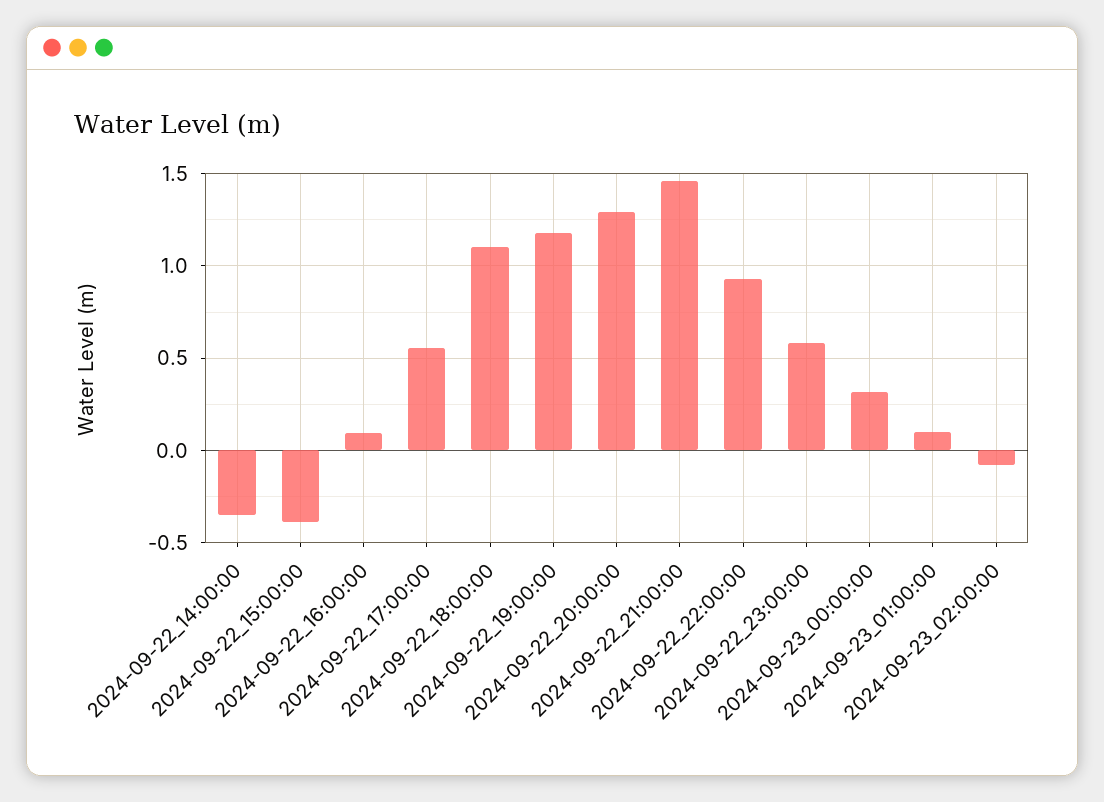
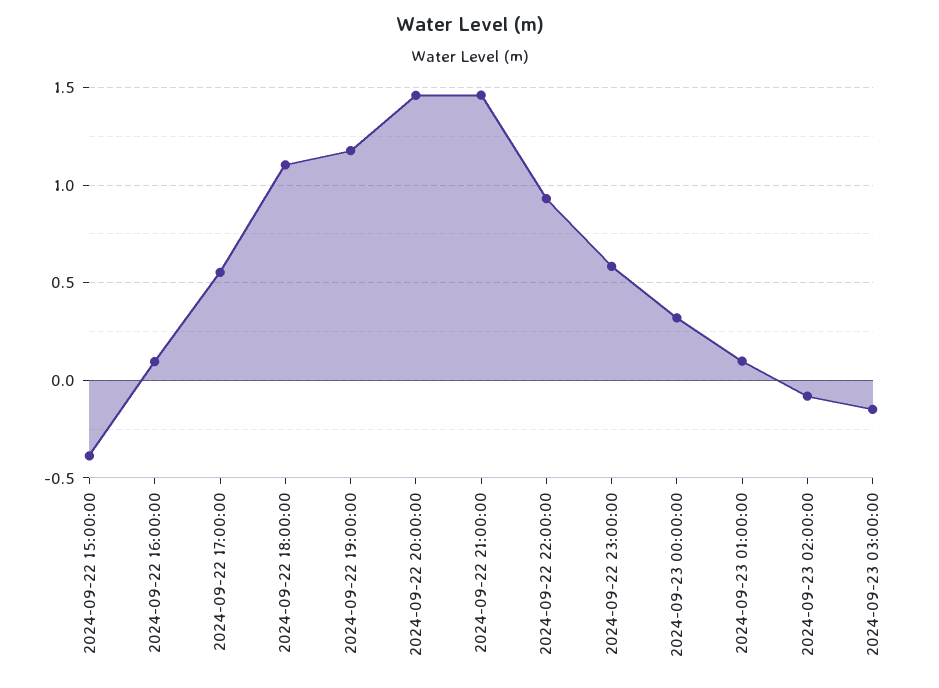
2024-09-22_14:00:00: -0.35 -> none
2024-09-22_20:00:00: 1.3 -> 1.45
2024-09-23 03:00:00: none -> -0.15

